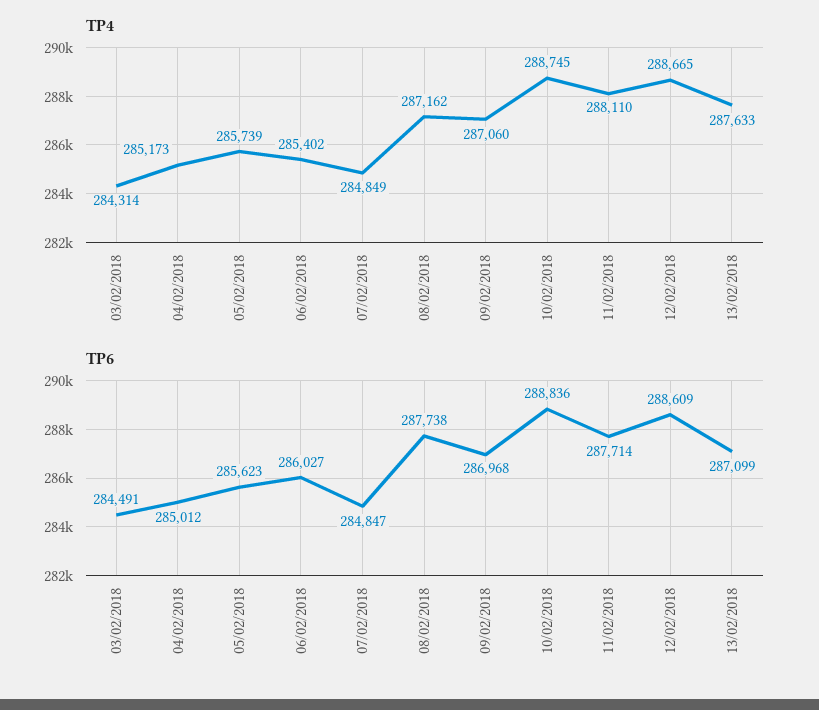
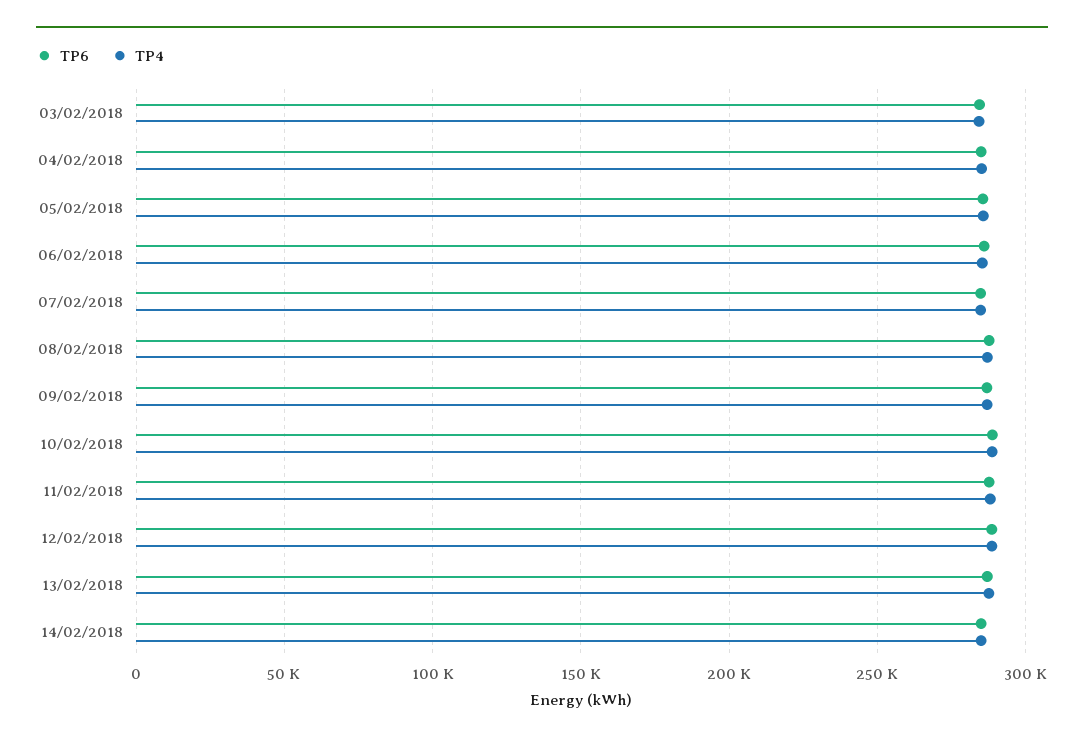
TP6, 14/02/2018: none -> 285000
TP4, 14/02/2018: none -> 285000

